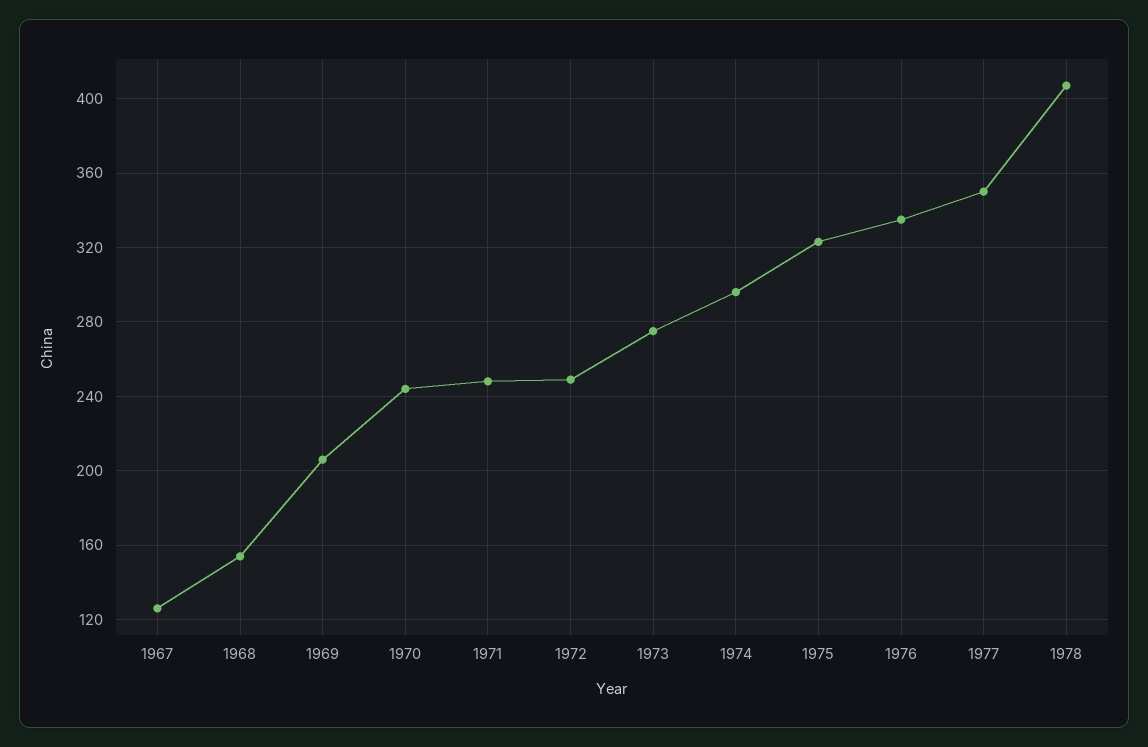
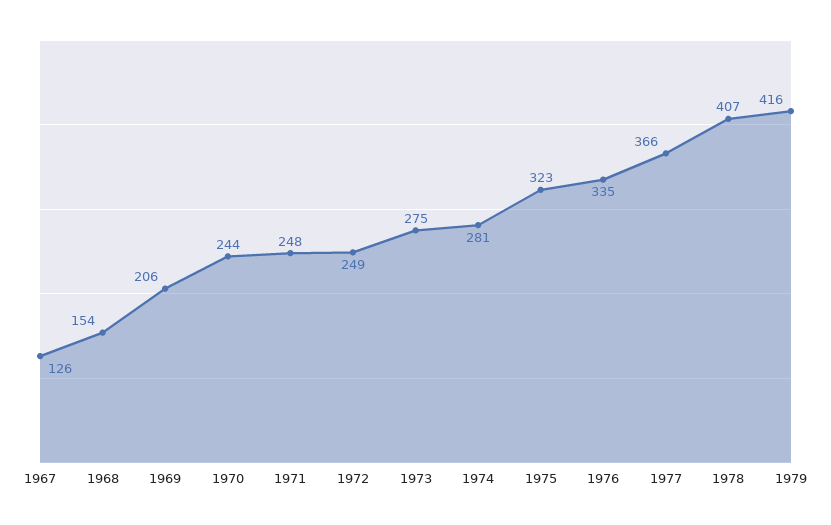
1974: 295 -> 281
1977: 350 -> 366
1979: none -> 416

